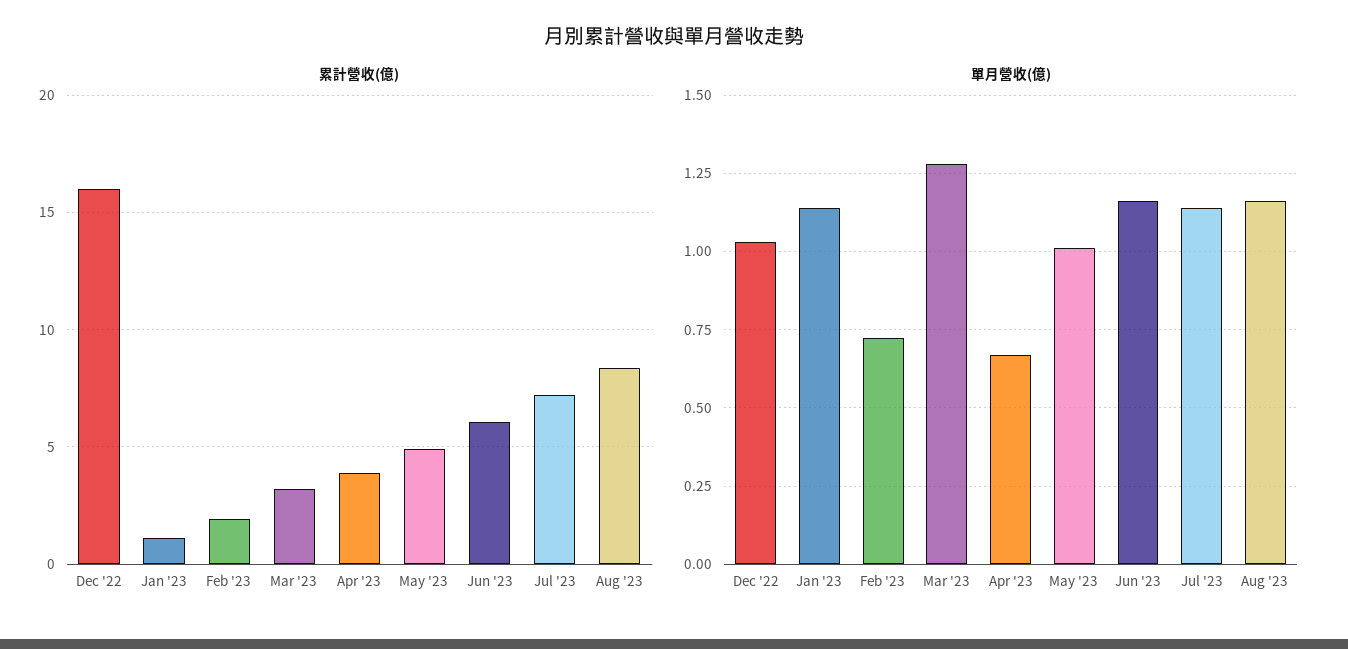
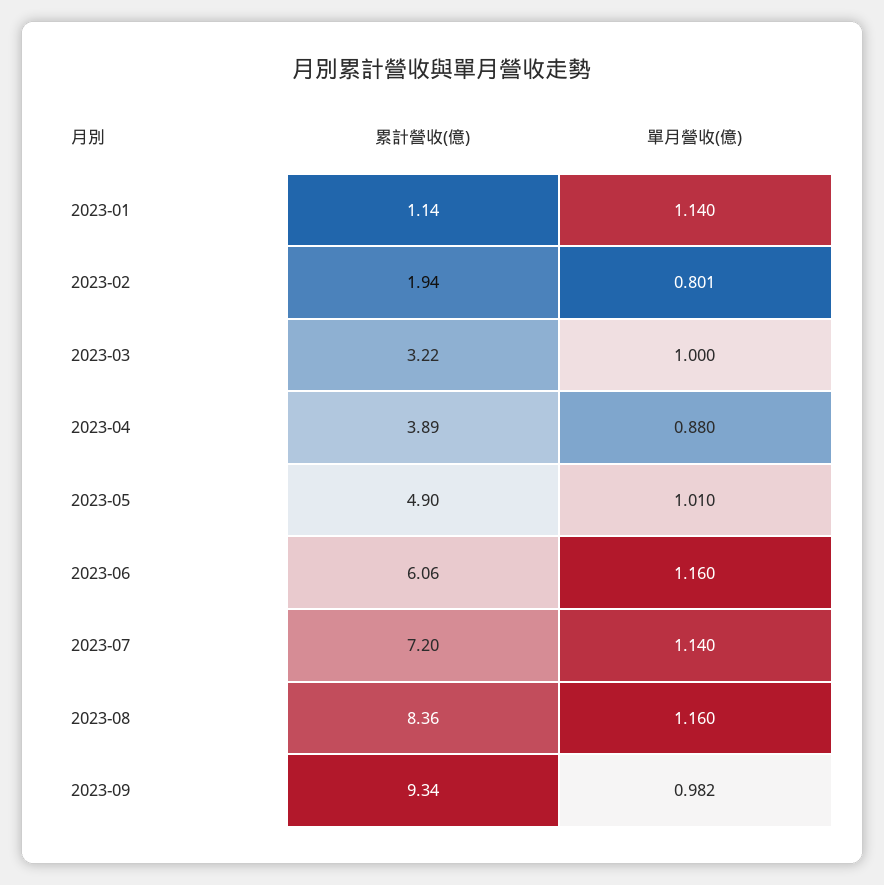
累計營收(億), Dec '22: 16 -> none
單月營收(億), Dec '22: 1.025 -> none
單月營收(億), Feb '23: 0.725 -> 0.801
單月營收(億), Mar '23: 1.275 -> 1
單月營收(億), Apr '23: 0.675 -> 0.88
累計營收(億), 2023-09: none -> 9.34
單月營收(億), 2023-09: none -> 0.982

